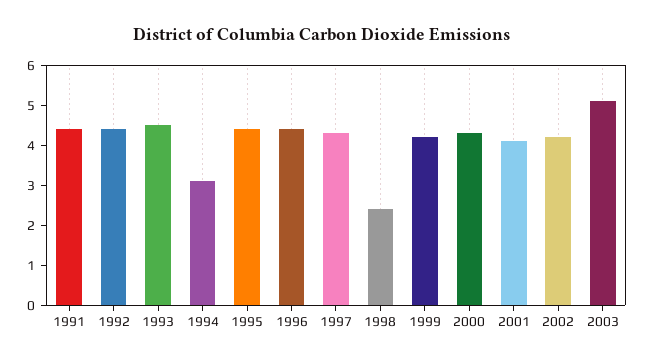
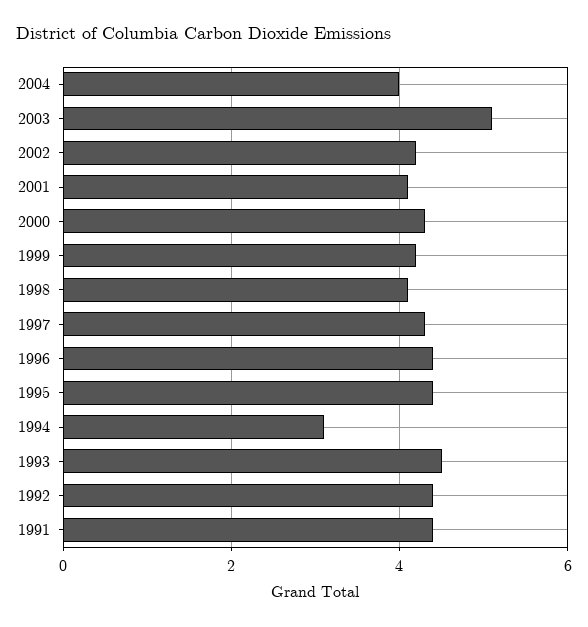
1998: 2.5 -> 4
2004: none -> 4

